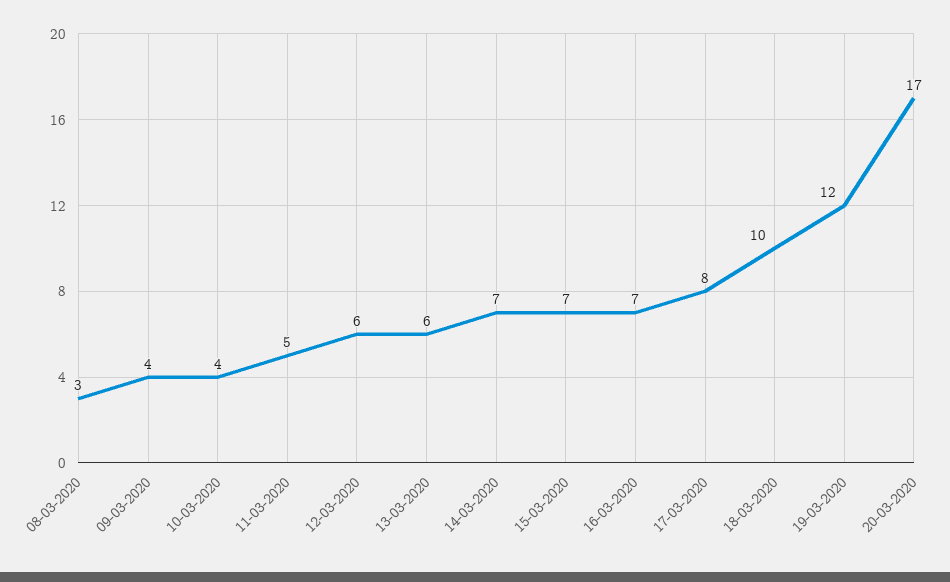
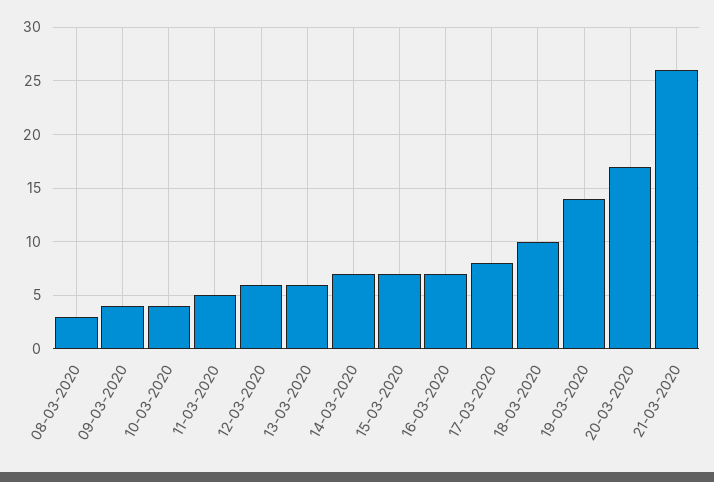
19-03-2020: 12 -> 14
21-03-2020: none -> 26

